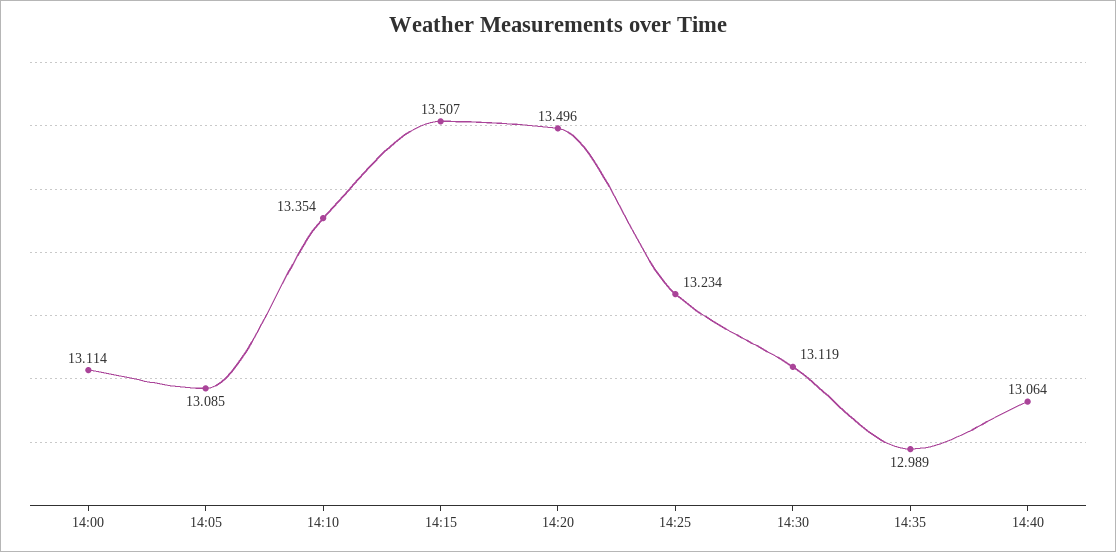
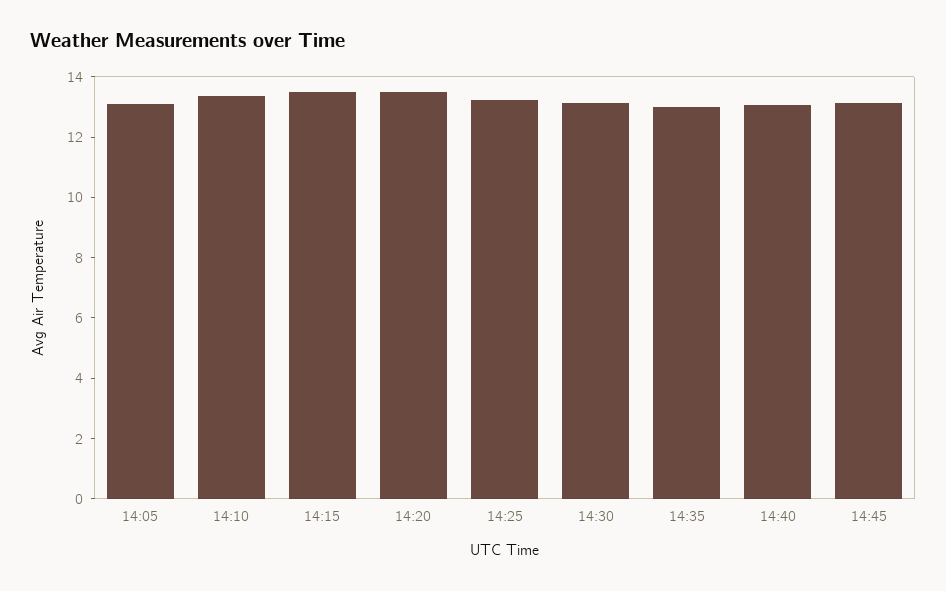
14:00: 13.114 -> none
14:45: none -> 13

